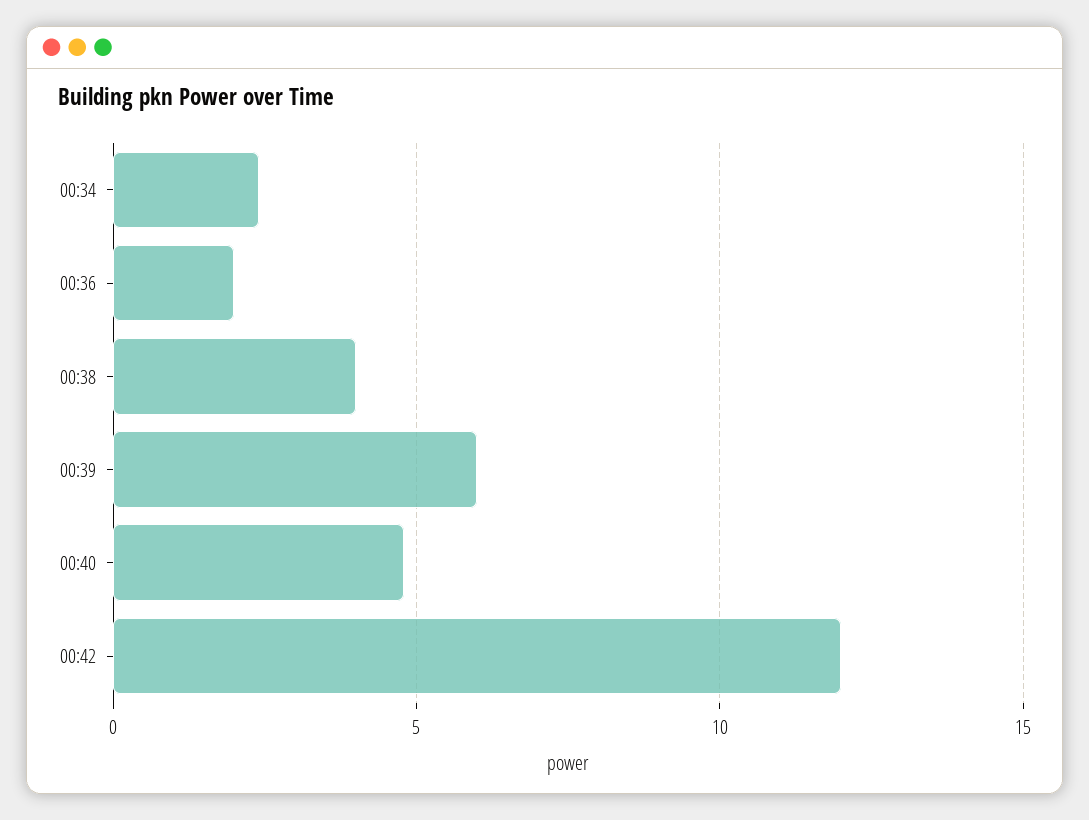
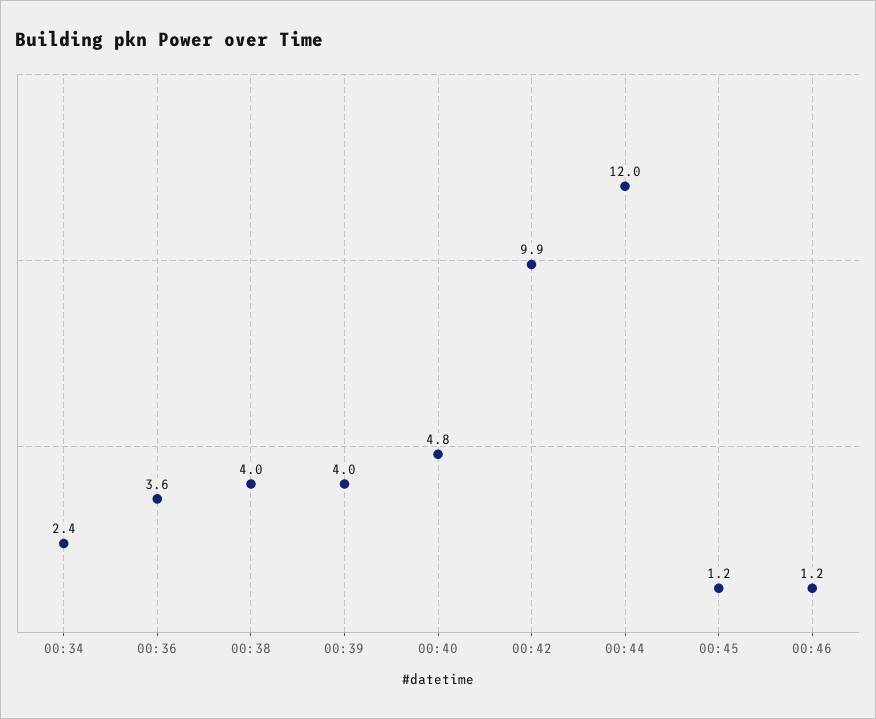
00:36: 2 -> 3.6
00:39: 6 -> 4
00:42: 12 -> 9.9
00:44: none -> 12
00:45: none -> 1.2
00:46: none -> 1.2

